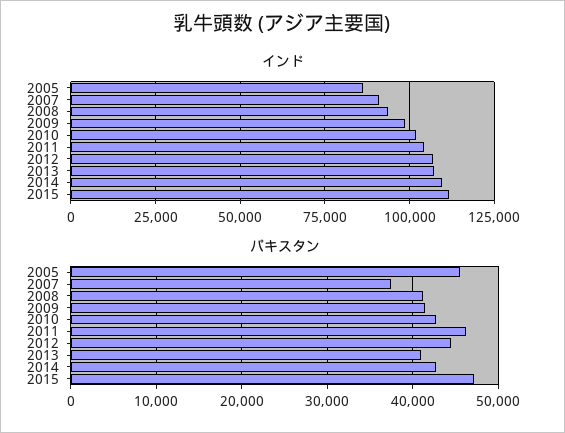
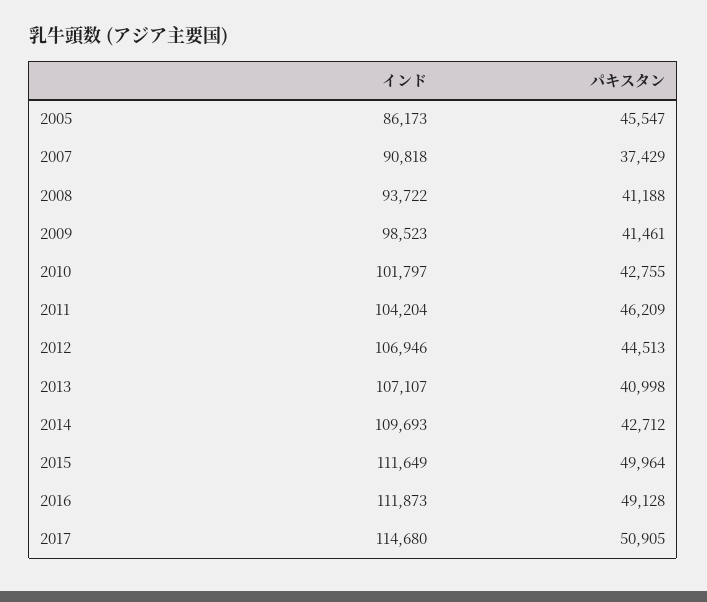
パキスタン, 2015: 47000 -> 49964
インド, 2016: none -> 111873
パキスタン, 2016: none -> 49128
インド, 2017: none -> 114680
パキスタン, 2017: none -> 50905

